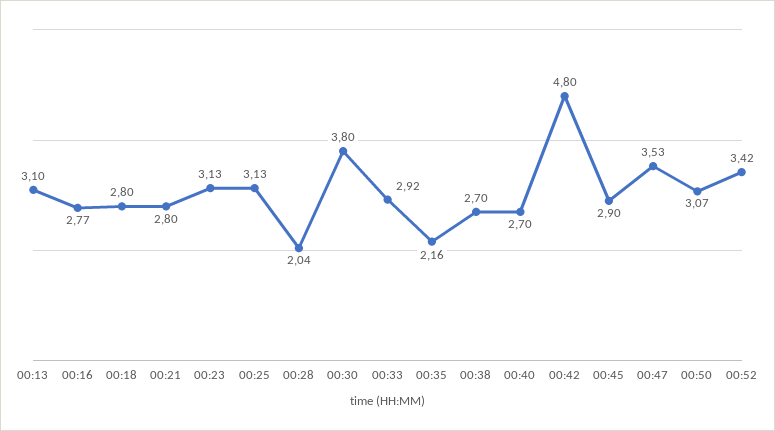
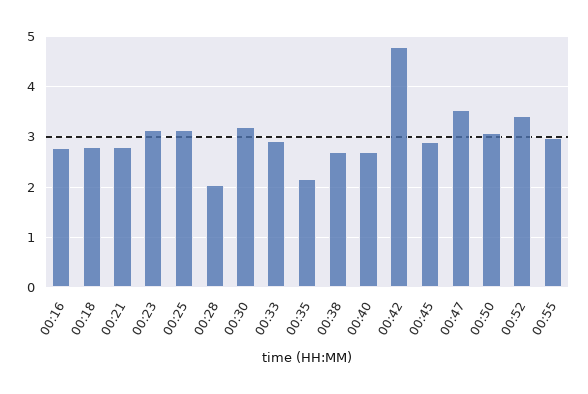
00:13: 3.1 -> none
00:30: 3.8 -> 3.2
00:55: none -> 3

